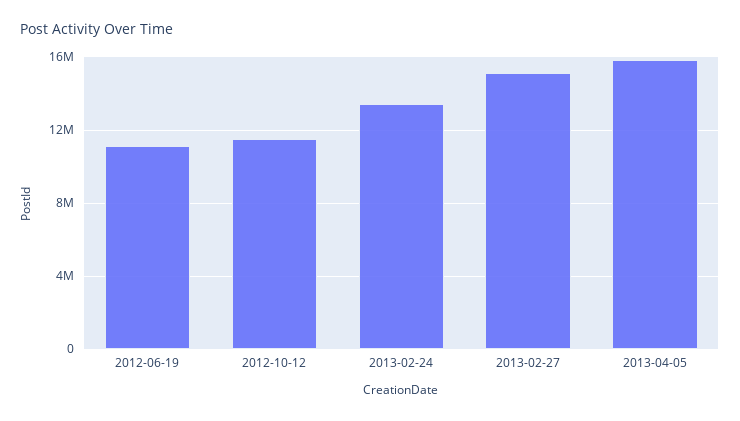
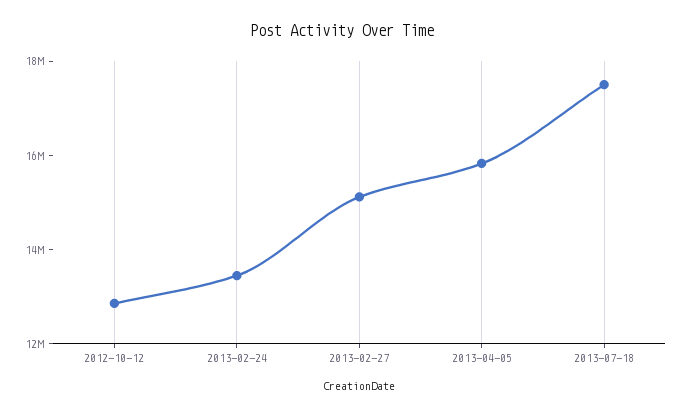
2012-06-19: 11000000 -> none
2012-10-12: 11500000 -> 13000000
2013-07-18: none -> 17500000

